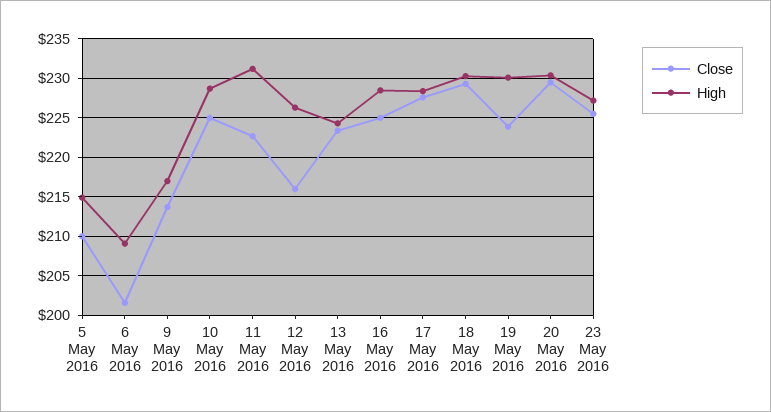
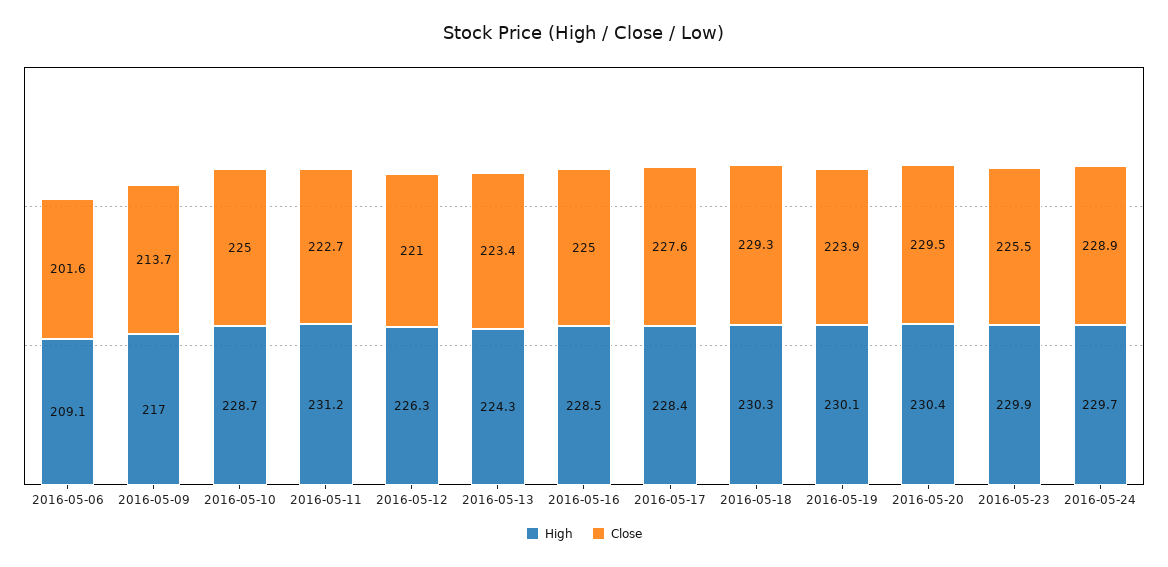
Close, 5 May 2016: 210 -> none
High, 5 May 2016: 215 -> none
Close, 12 May 2016: 216 -> 221
High, 23 May 2016: 227 -> 229.9
High, 2016-05-24: none -> 229.7
Close, 2016-05-24: none -> 228.9

